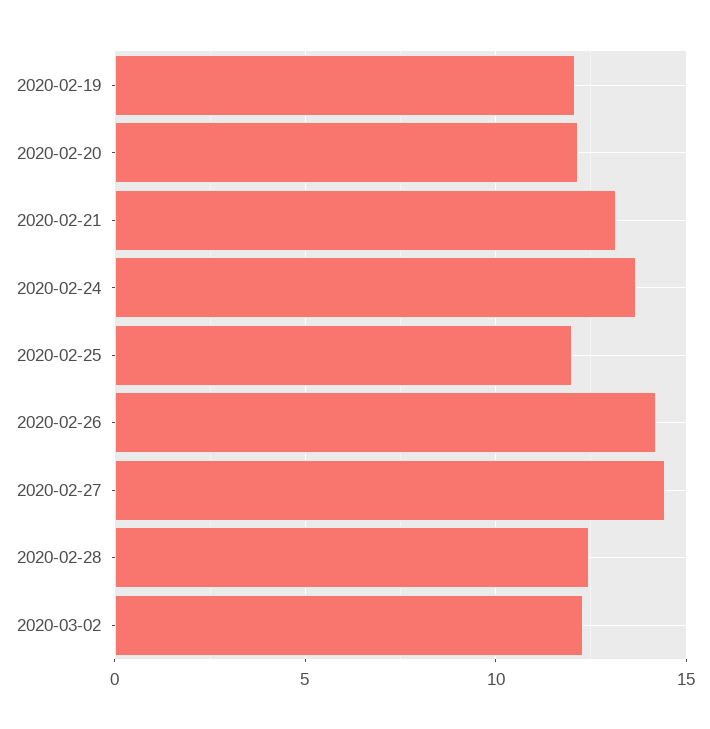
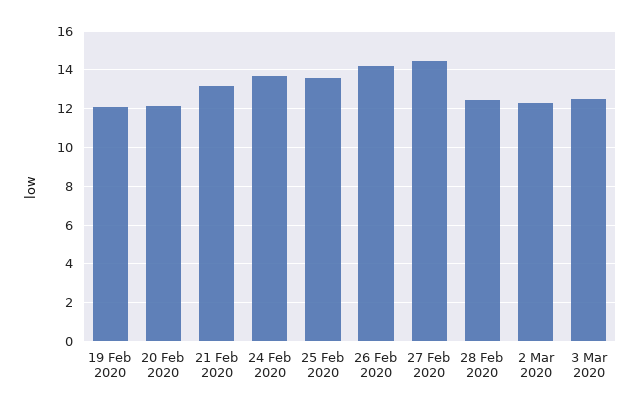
2020-02-25: 12 -> 13.5
3 Mar 2020: none -> 12.5

